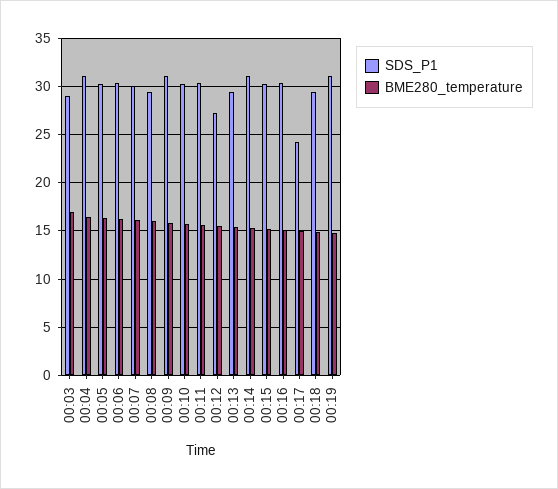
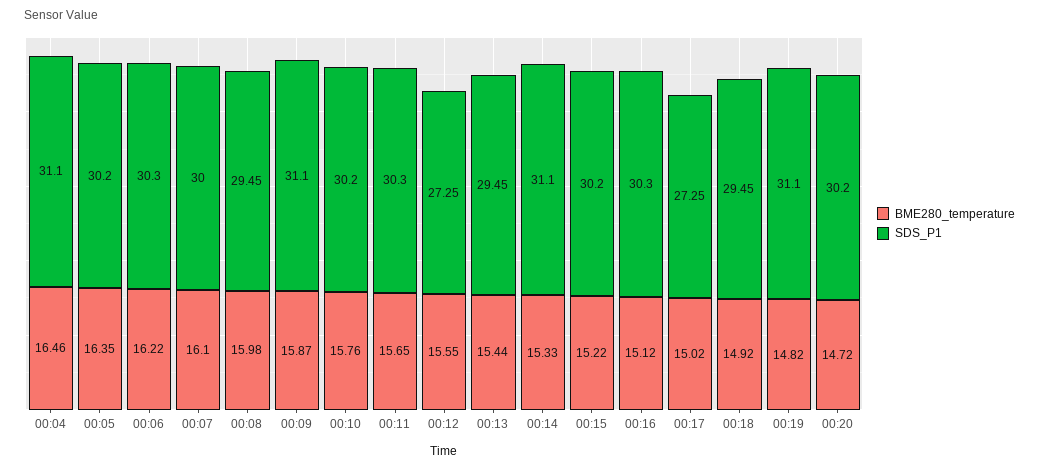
SDS_P1, 00:03: 29 -> none
BME280_temperature, 00:03: 17 -> none
SDS_P1, 00:17: 24 -> 27.25
BME280_temperature, 00:20: none -> 14.72
SDS_P1, 00:20: none -> 30.2

